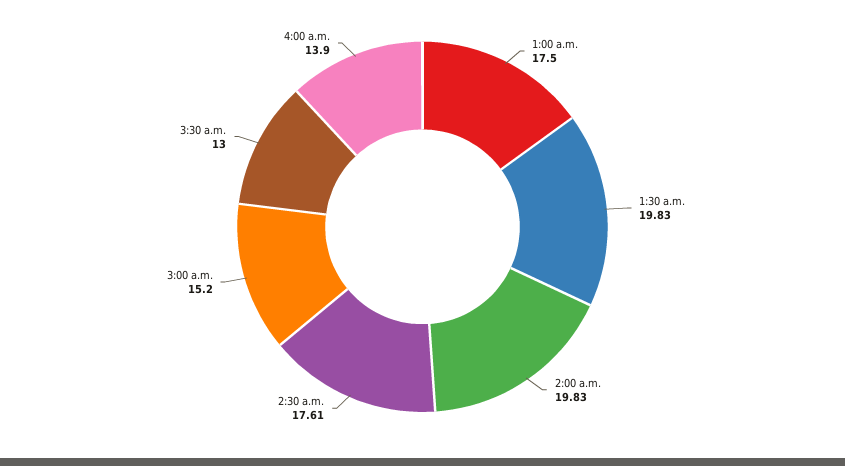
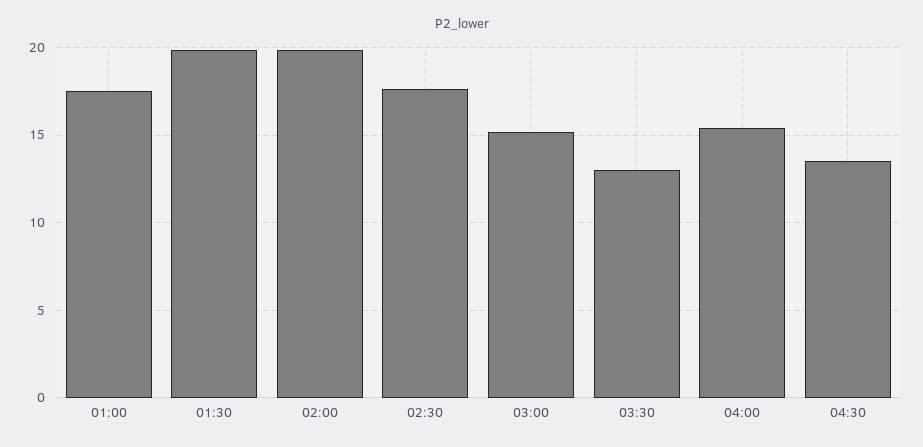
4:00 a.m.: 13.9 -> 15.5
04:30: none -> 13.5

